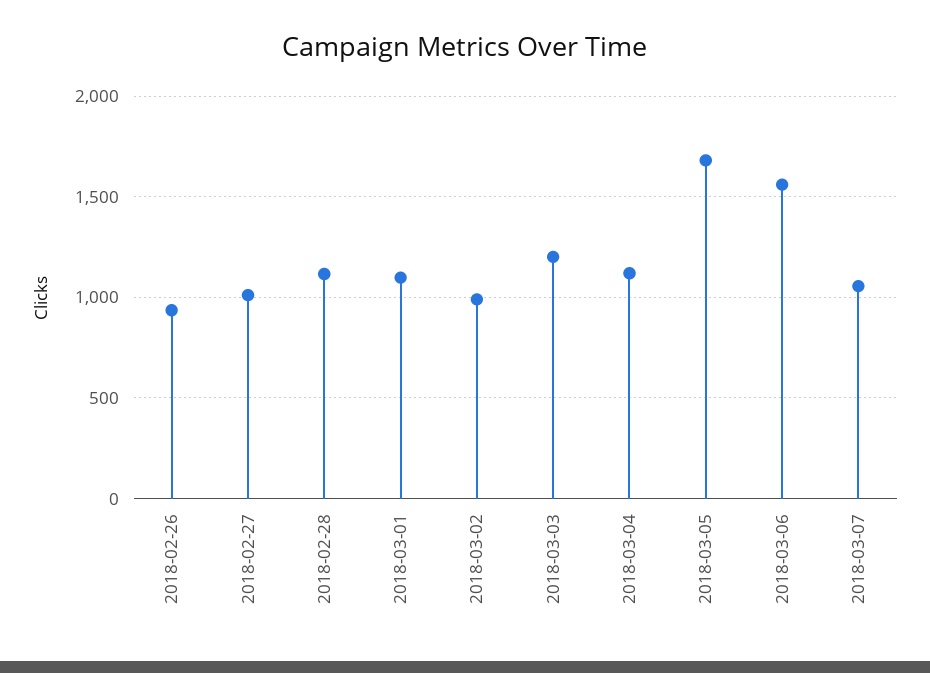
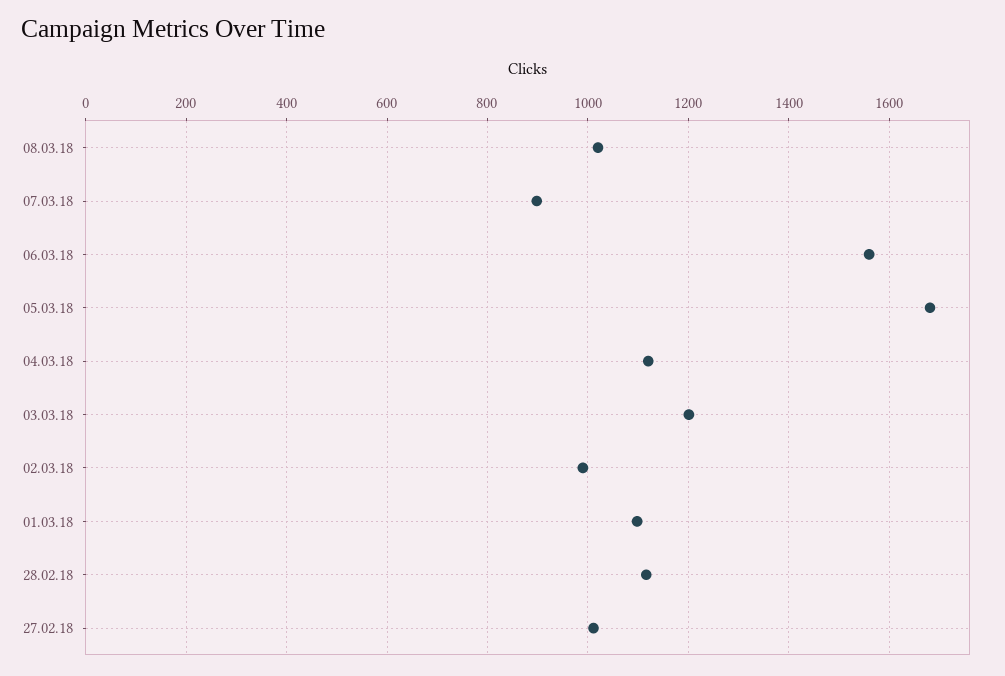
2018-02-26: 950 -> none
2018-03-07: 1050 -> 900
08.03.18: none -> 1020

